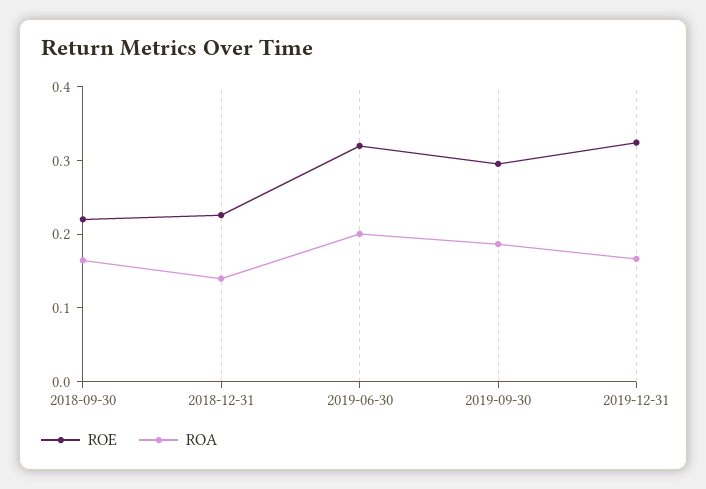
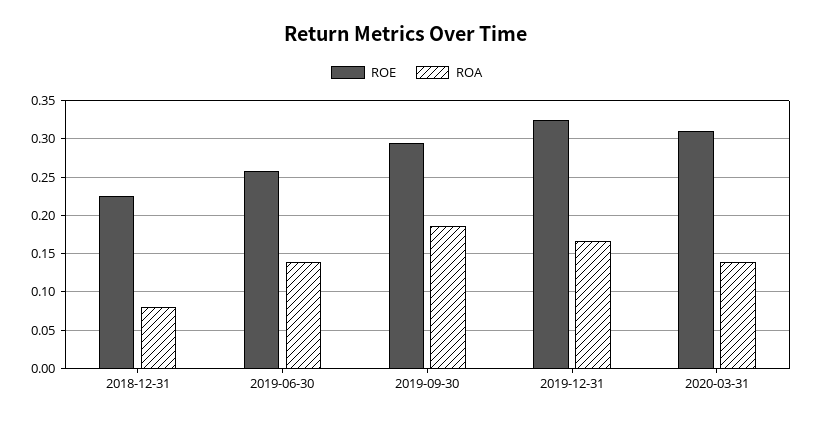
ROE, 2018-09-30: 0.22 -> none
ROA, 2018-09-30: 0.16 -> none
ROA, 2018-12-31: 0.14 -> 0.08
ROE, 2019-06-30: 0.32 -> 0.26
ROA, 2019-06-30: 0.2 -> 0.14
ROE, 2020-03-31: none -> 0.31
ROA, 2020-03-31: none -> 0.14

